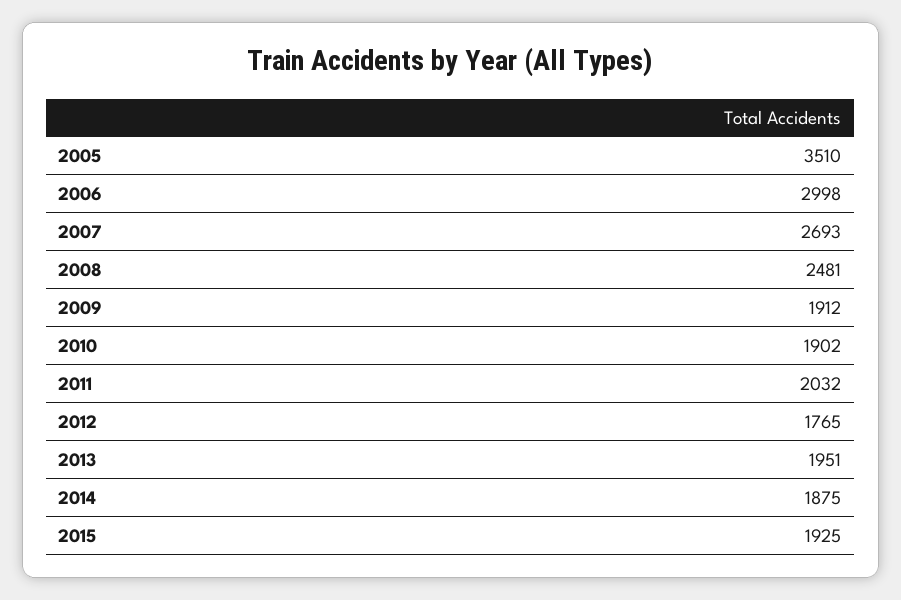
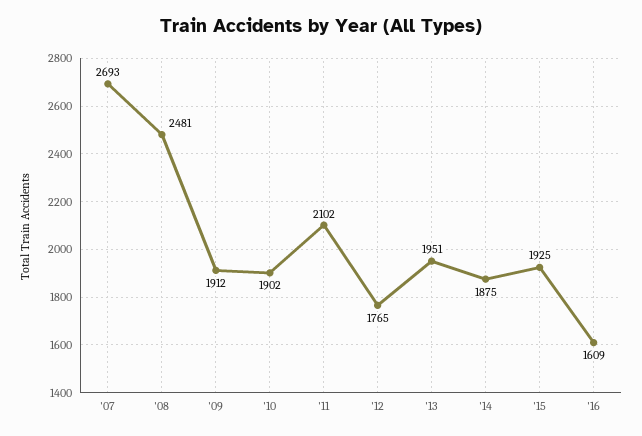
2005: 3510 -> none
2006: 2998 -> none
2011: 2032 -> 2102
'16: none -> 1609

